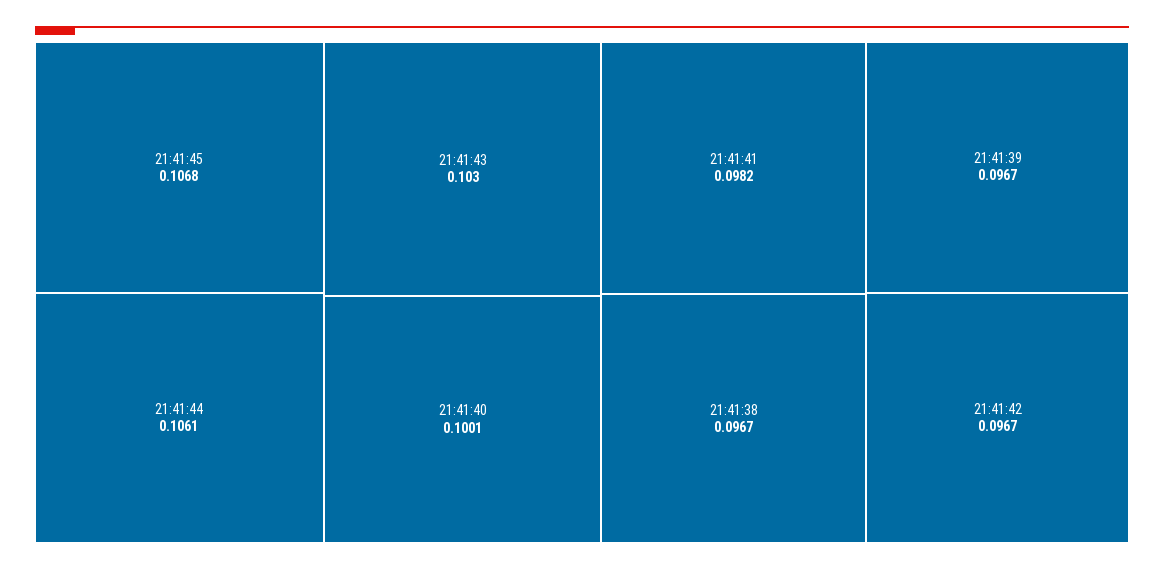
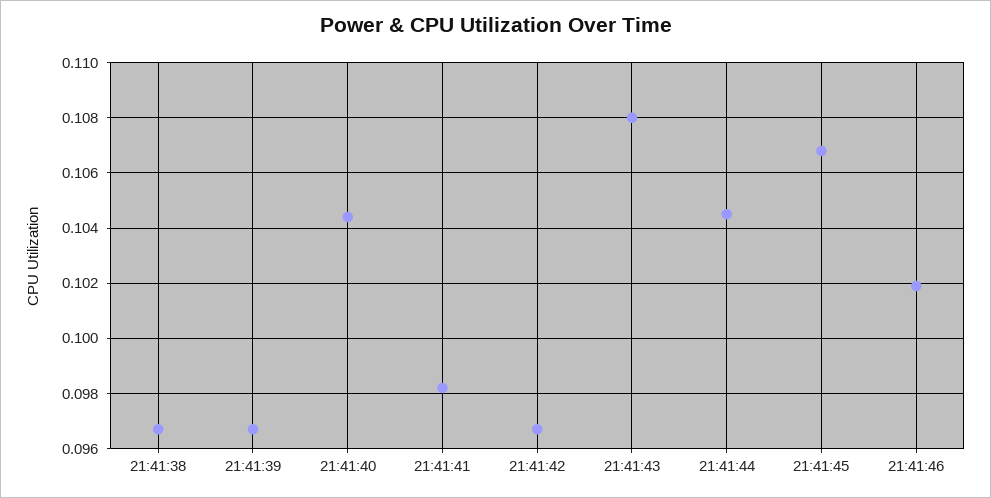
21:41:44: 0.1061 -> 0.1045
21:41:43: 0.103 -> 0.108
21:41:40: 0.1001 -> 0.1045
21:41:46: none -> 0.102

